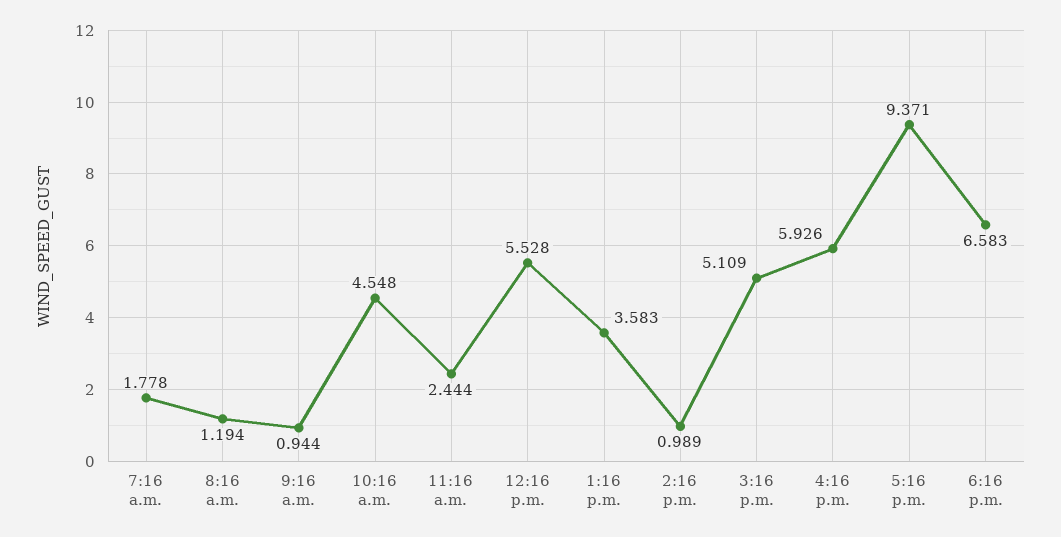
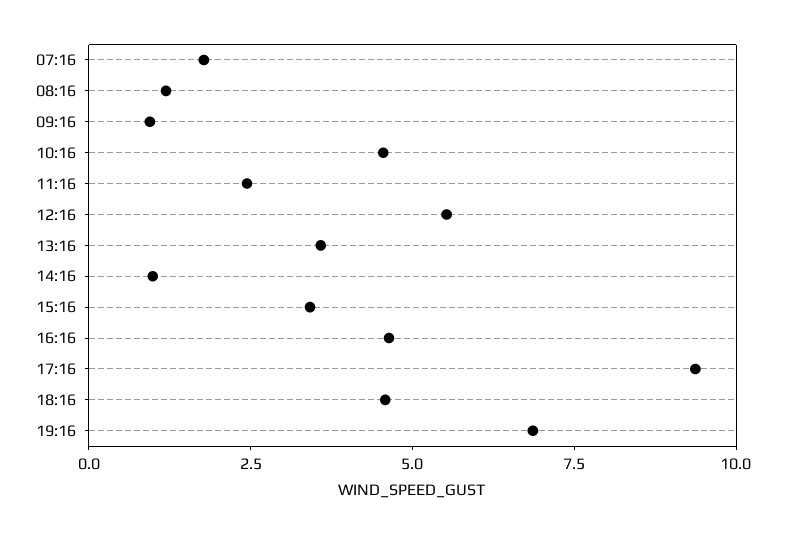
3:16 p.m.: 5.109 -> 3.5
4:16 p.m.: 5.926 -> 4.5
6:16 p.m.: 6.583 -> 4.5
19:16: none -> 7

